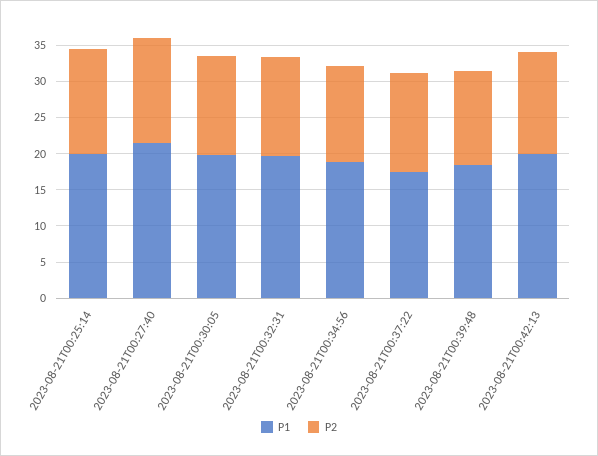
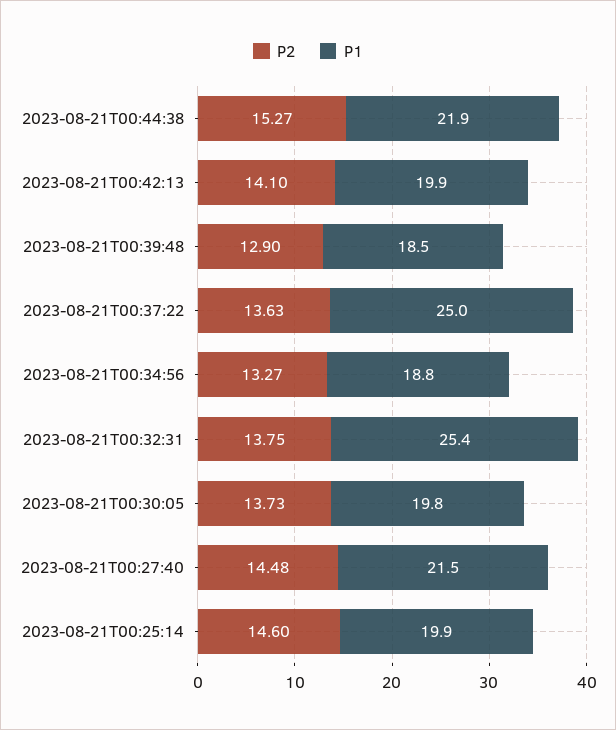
P1, 2023-08-21T00:32:31: 20 -> 25.4
P1, 2023-08-21T00:37:22: 17.5 -> 25
P2, 2023-08-21T00:44:38: none -> 15.27
P1, 2023-08-21T00:44:38: none -> 21.9

